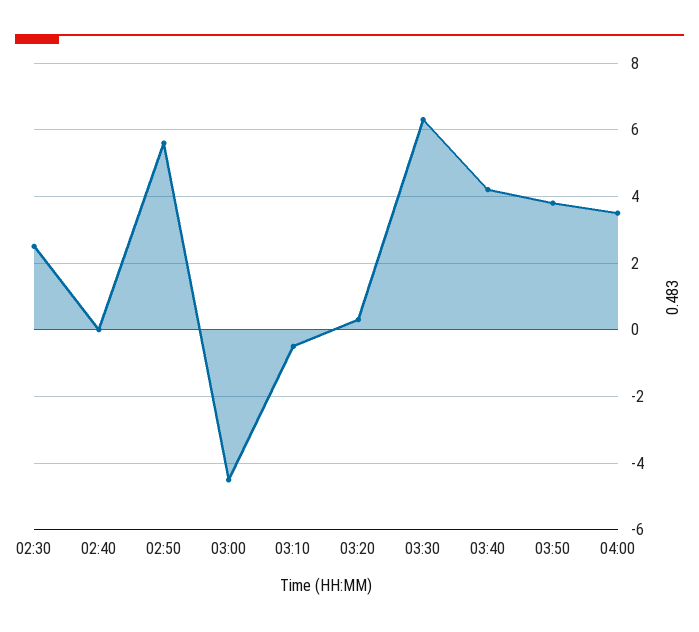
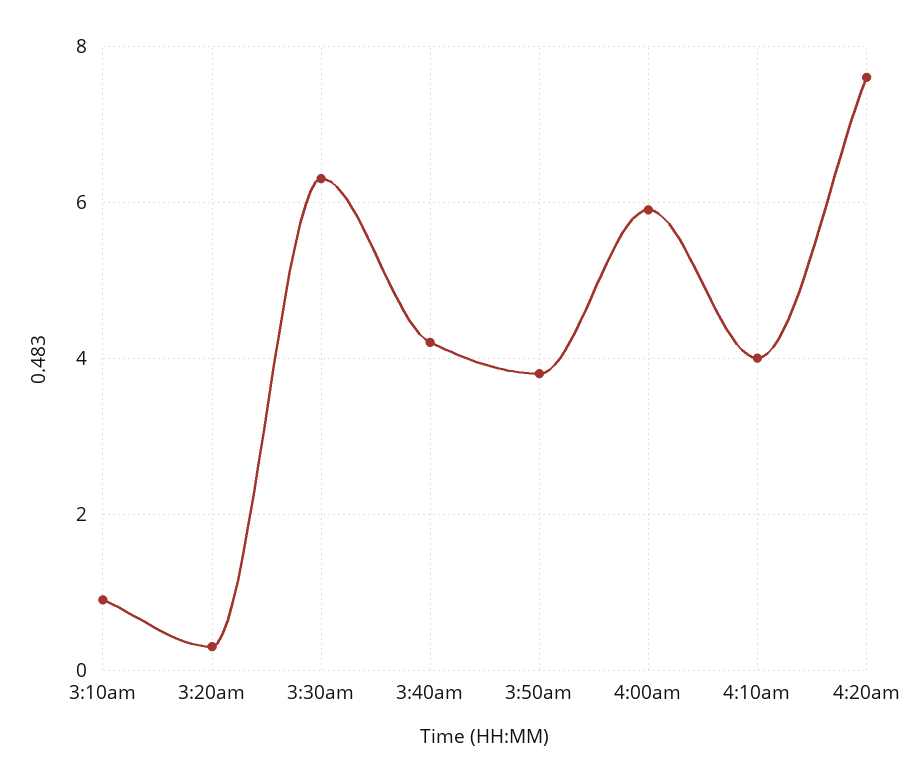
02:30: 2.5 -> none
02:40: 0 -> none
02:50: 5.5 -> none
03:00: -4.5 -> none
03:10: -0.5 -> 1
04:00: 3.5 -> 6
4:10am: none -> 4
4:20am: none -> 7.5

